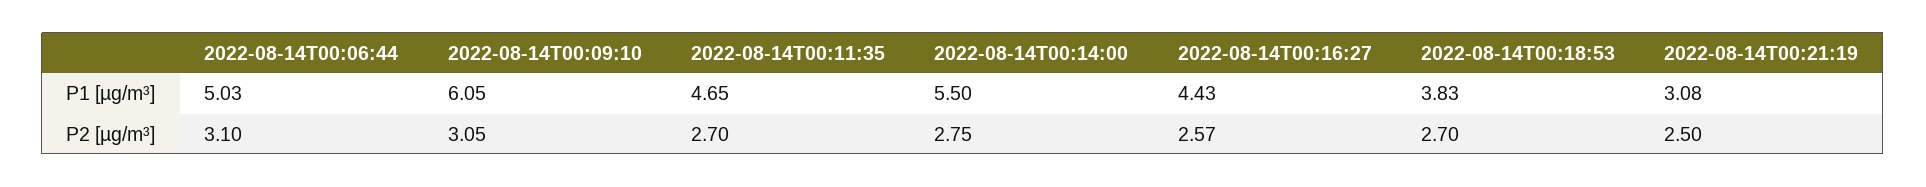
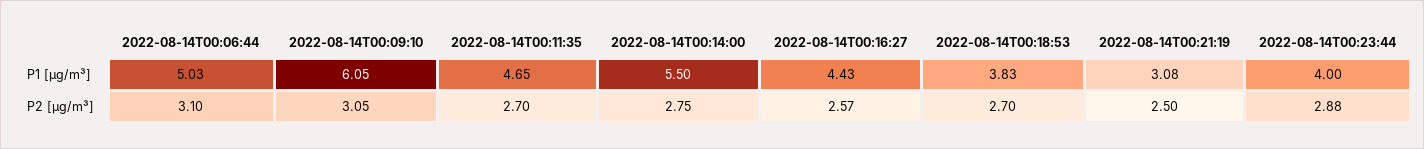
2022-08-14T00:23:44, P1 [µg/m³]: none -> 4
2022-08-14T00:23:44, P2 [µg/m³]: none -> 2.88

